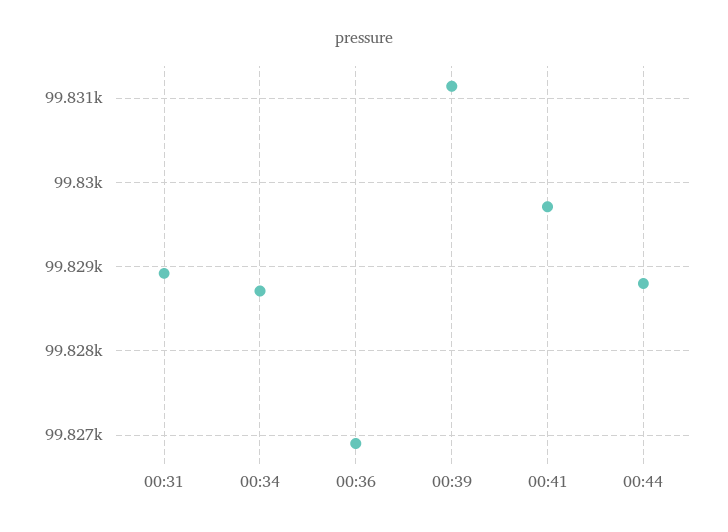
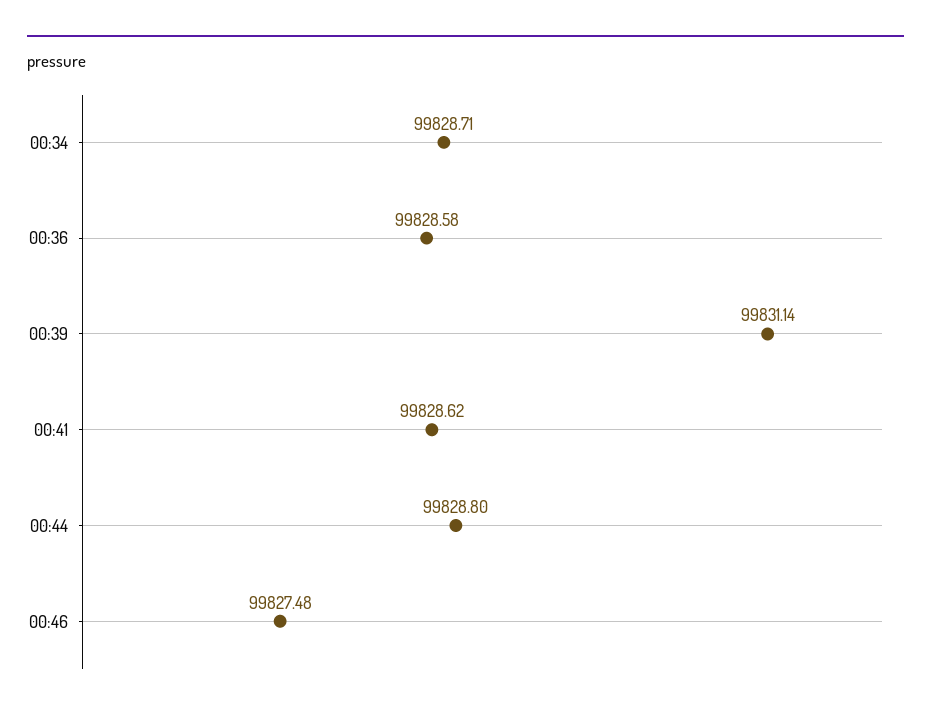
00:31: 99828.9 -> none
00:36: 99826.9 -> 99828.58
00:41: 99829.7 -> 99828.62
00:46: none -> 99827.48

